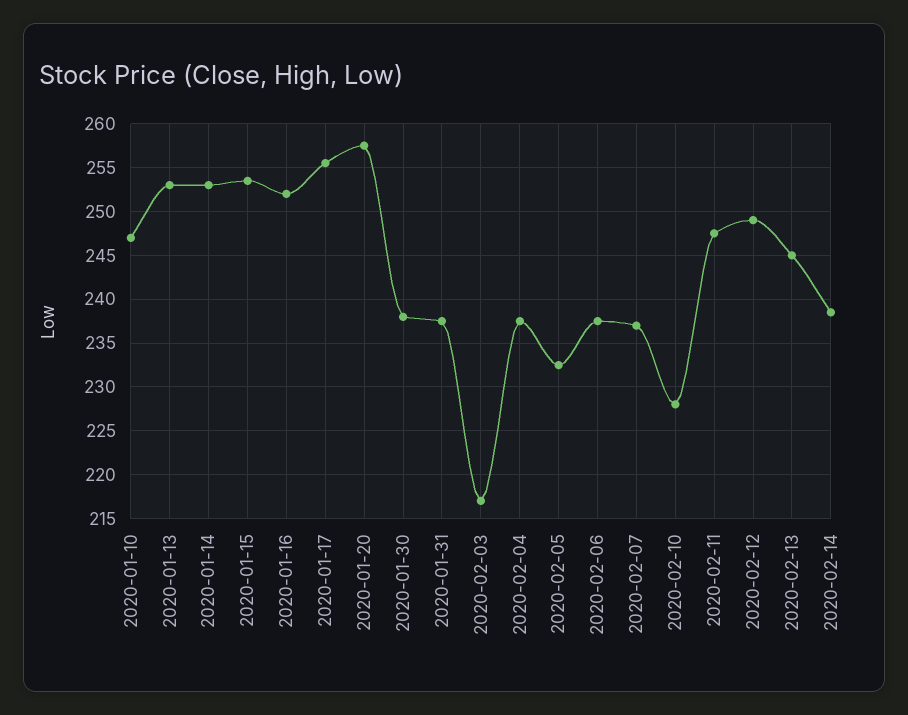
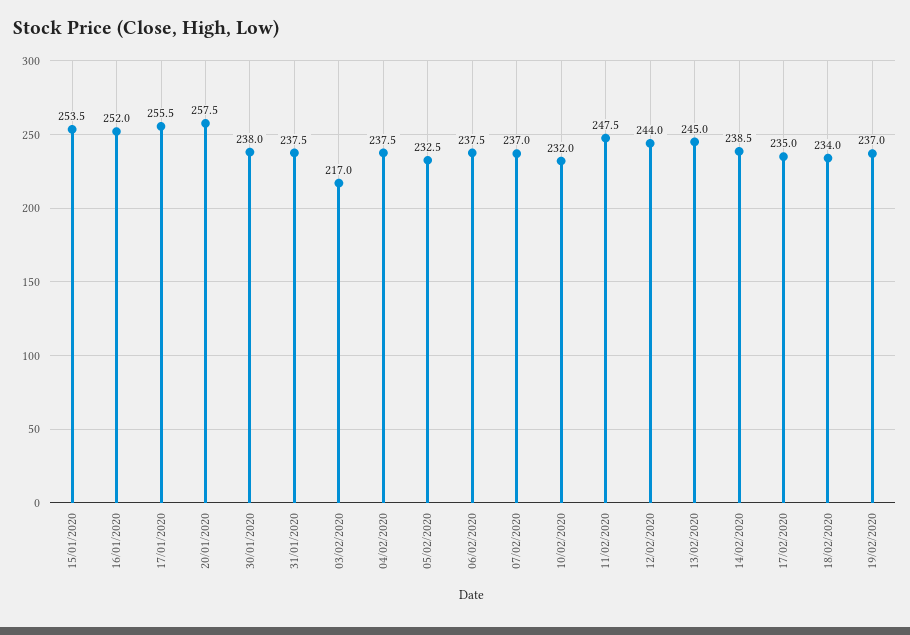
2020-01-10: 247 -> none
2020-01-13: 253 -> none
2020-01-14: 253 -> none
2020-02-10: 228 -> 232
2020-02-12: 249 -> 244
17/02/2020: none -> 235
18/02/2020: none -> 234
19/02/2020: none -> 237

